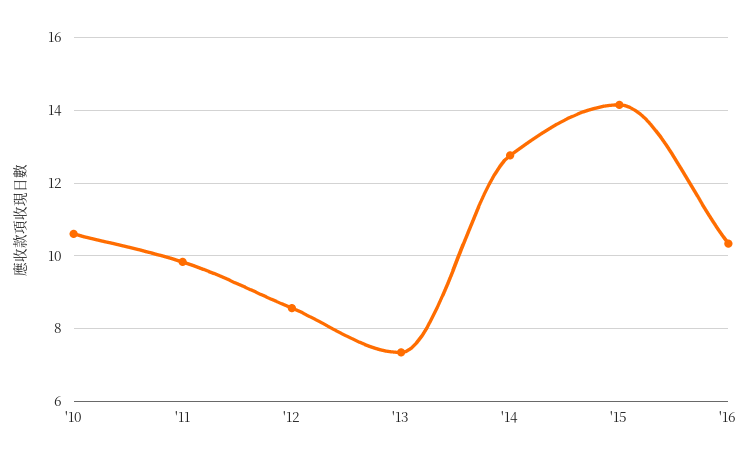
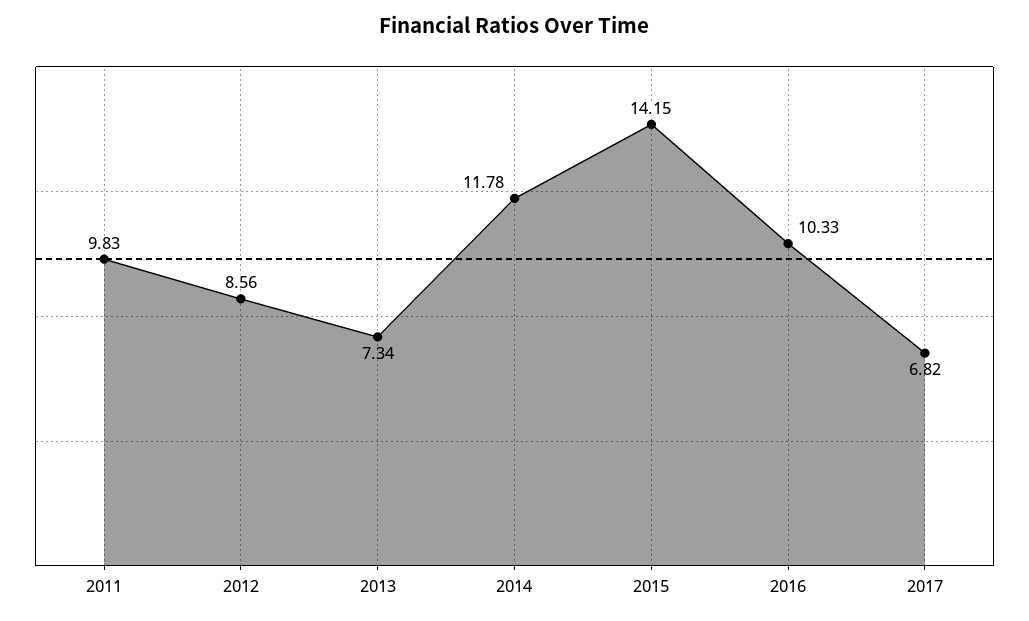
'10: 10.6 -> none
'14: 12.8 -> 11.78
2017: none -> 6.82

